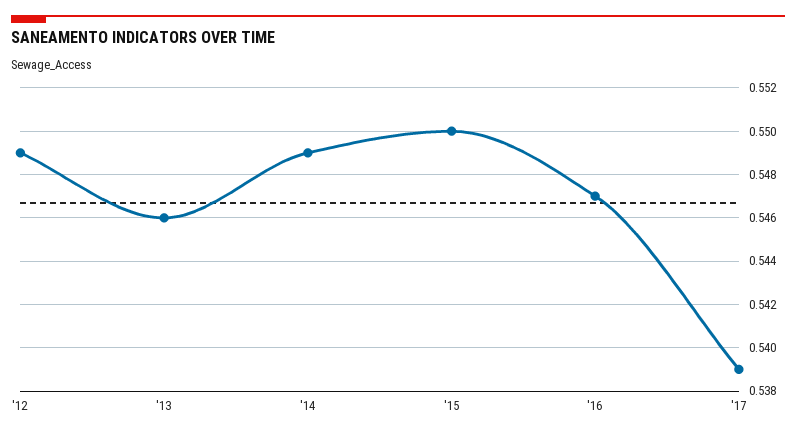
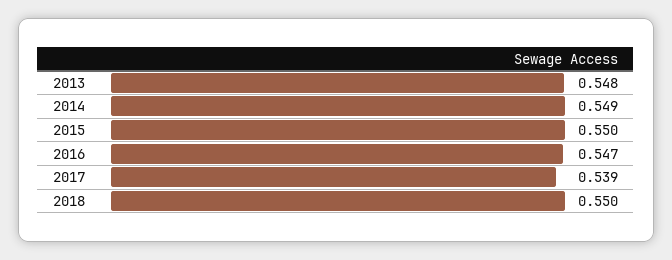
'12: 0.549 -> none
'13: 0.546 -> 0.548
2018: none -> 0.55

